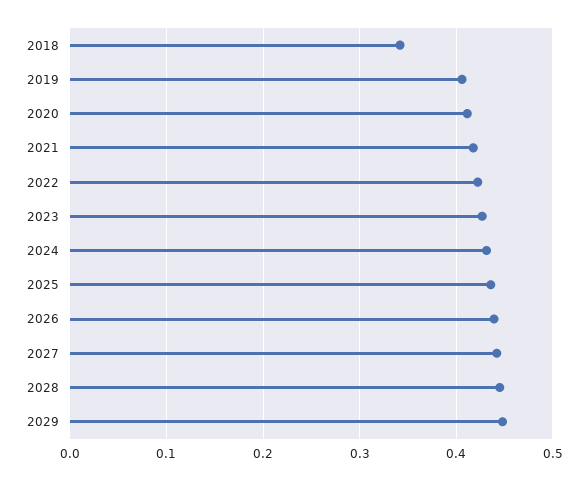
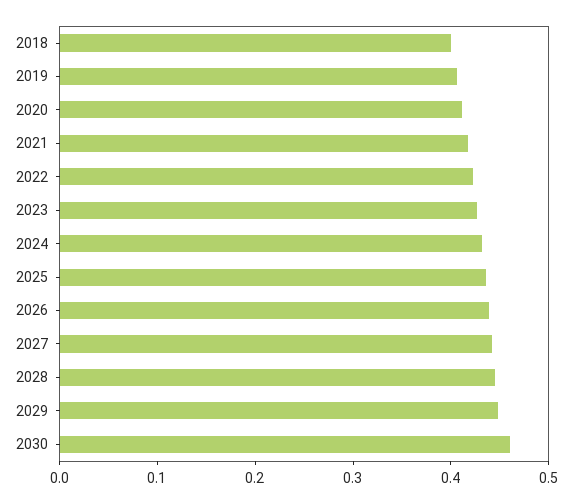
2018: 0.34 -> 0.4
2030: none -> 0.46

